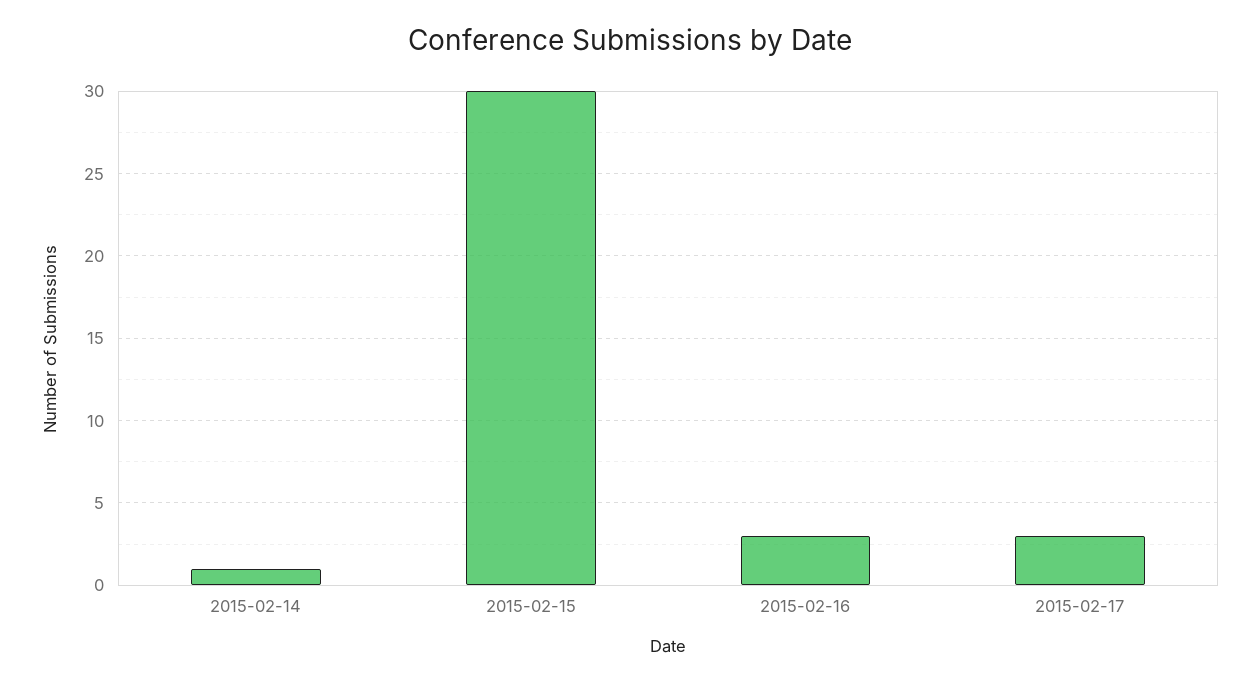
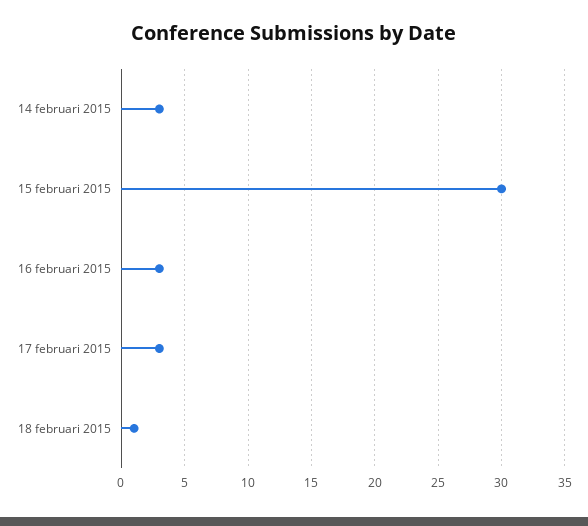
2015-02-14: 1 -> 3
18 februari 2015: none -> 1

